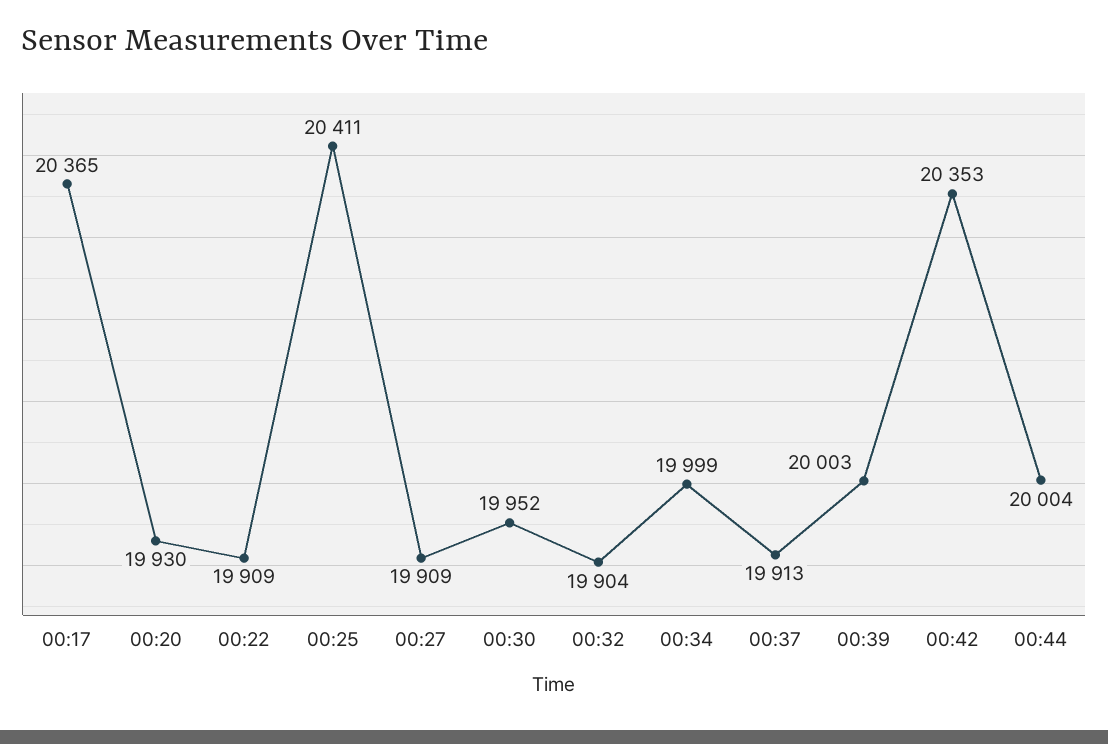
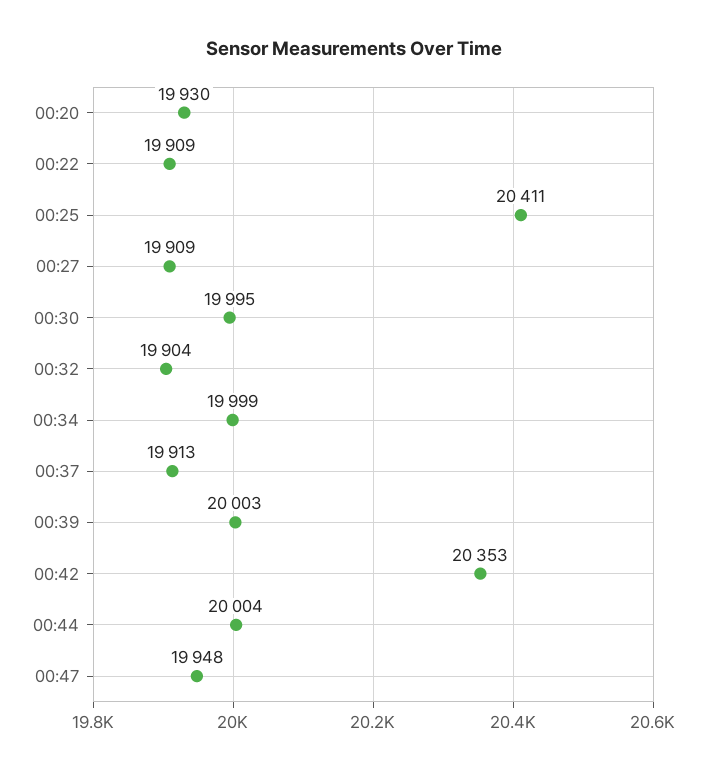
00:17: 20365 -> none
00:30: 19952 -> 19995
00:47: none -> 19948

